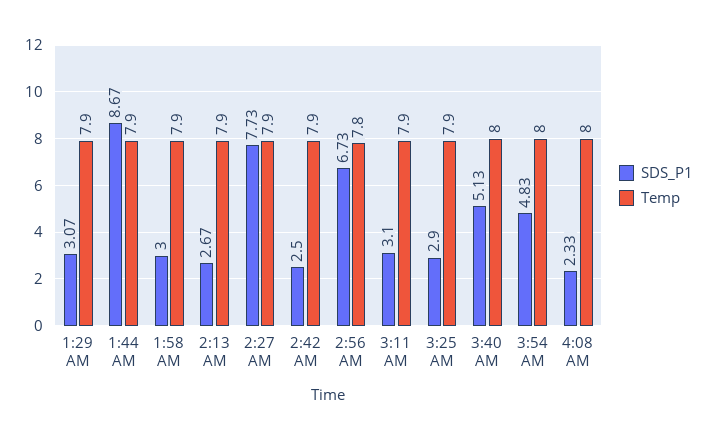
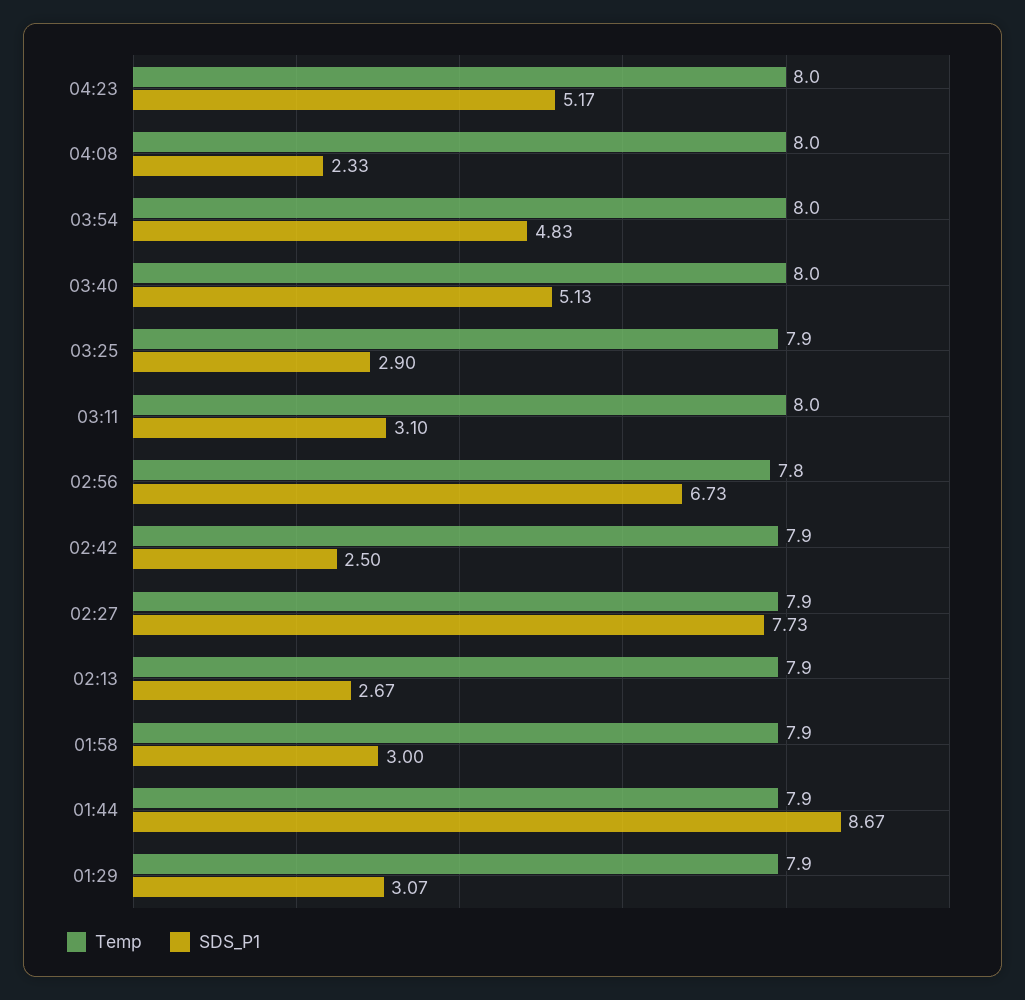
Temp, 3:11 AM: 7.9 -> 8
Temp, 04:23: none -> 8
SDS_P1, 04:23: none -> 5.17

